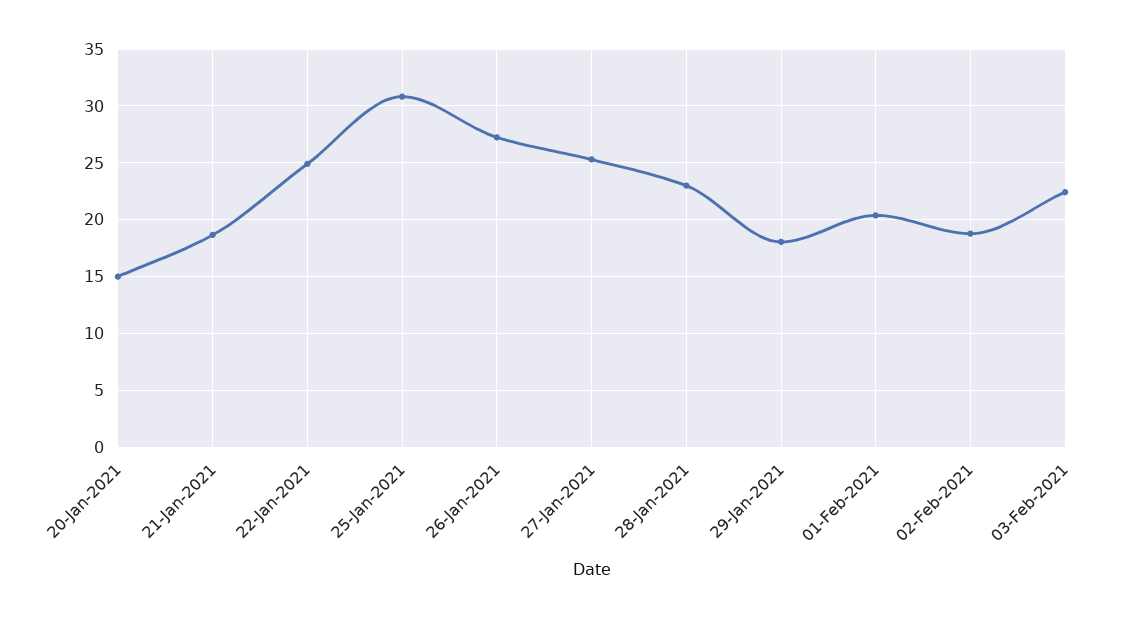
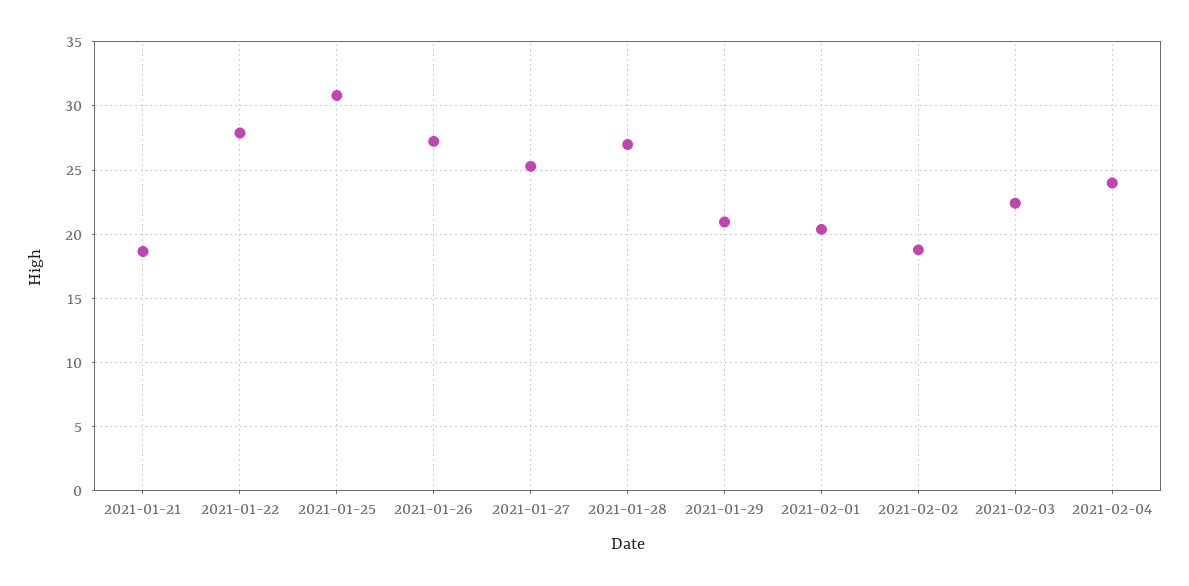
20-Jan-2021: 15 -> none
22-Jan-2021: 25 -> 28
28-Jan-2021: 23 -> 27
29-Jan-2021: 18 -> 21
2021-02-04: none -> 24

